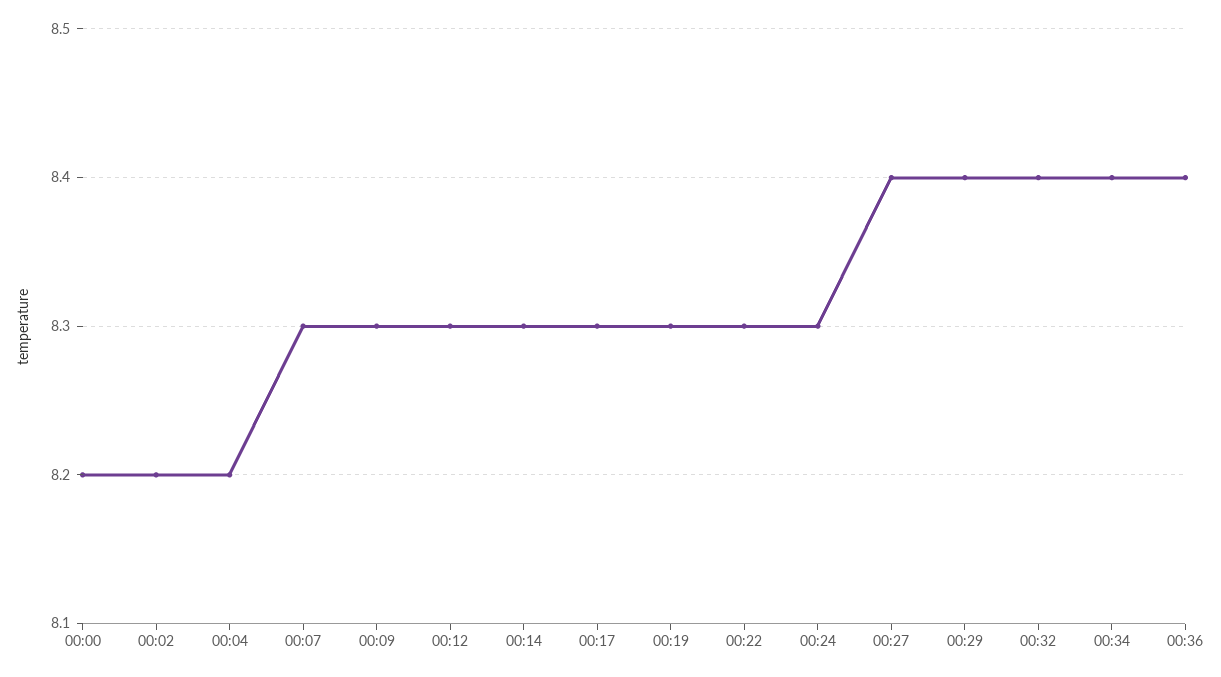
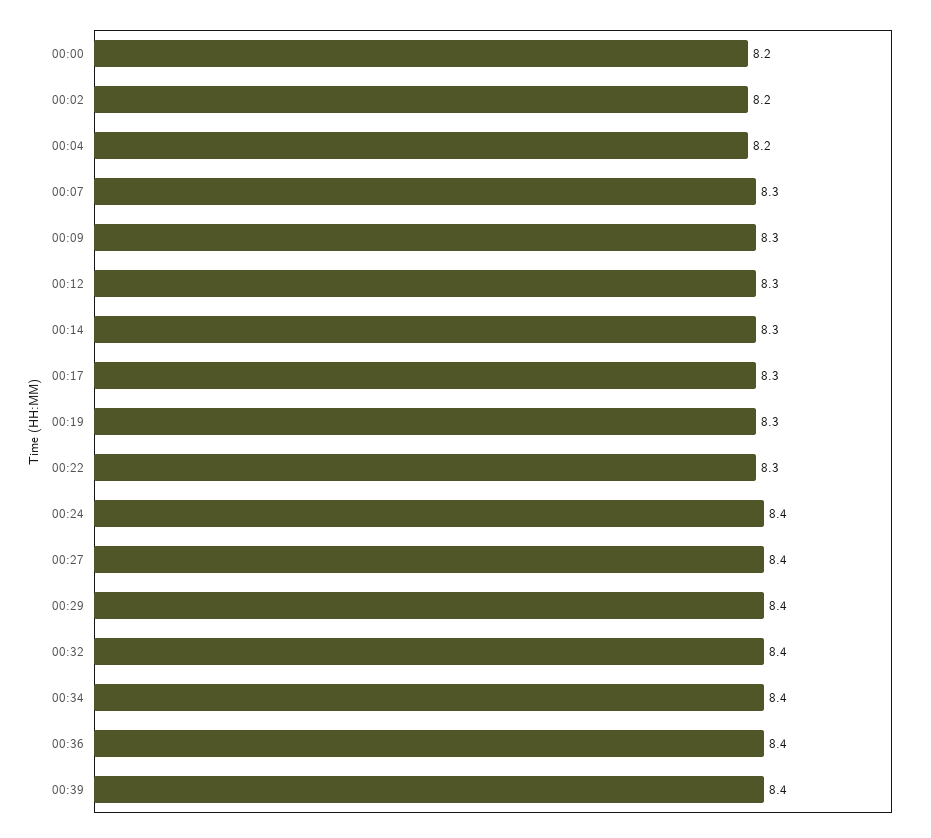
00:24: 8.3 -> 8.4
00:39: none -> 8.4

